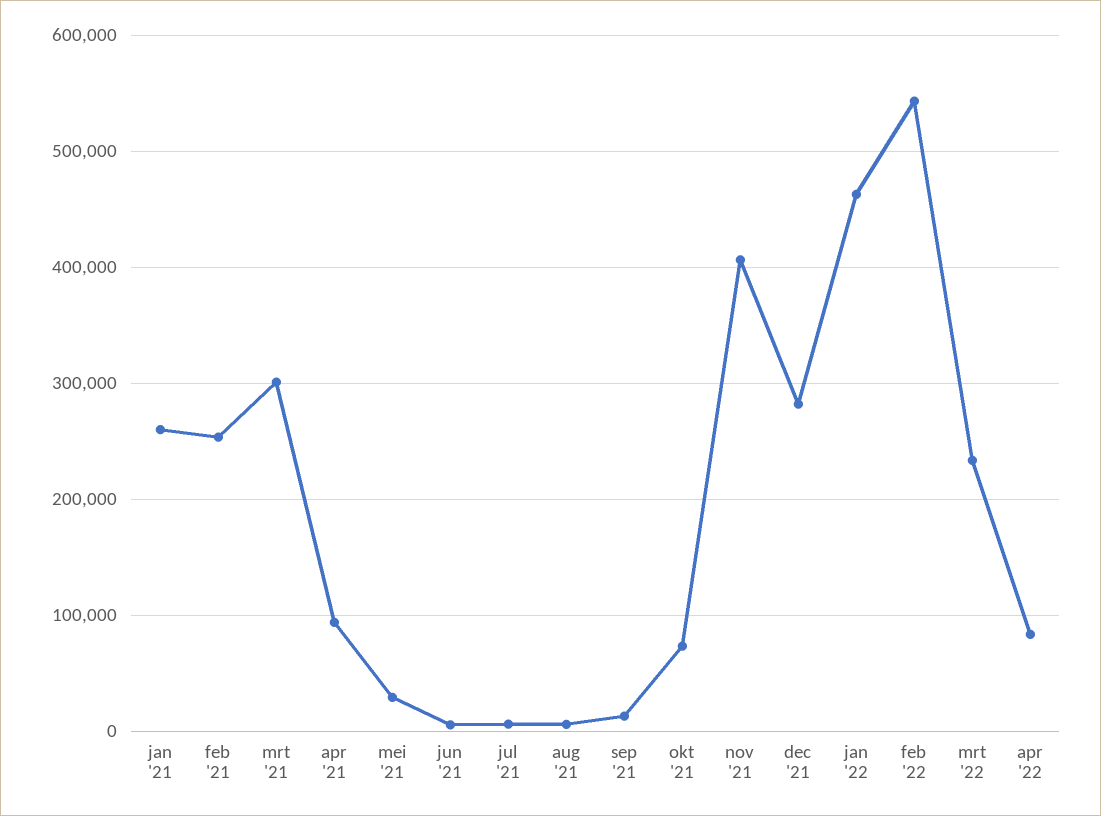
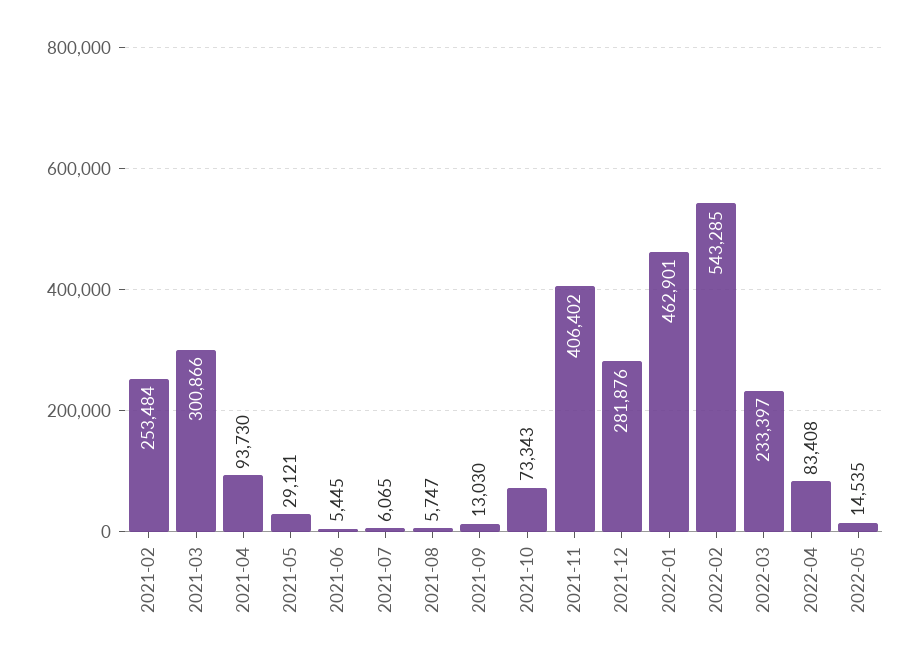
jan '21: 260000 -> none
2022-05: none -> 14535

